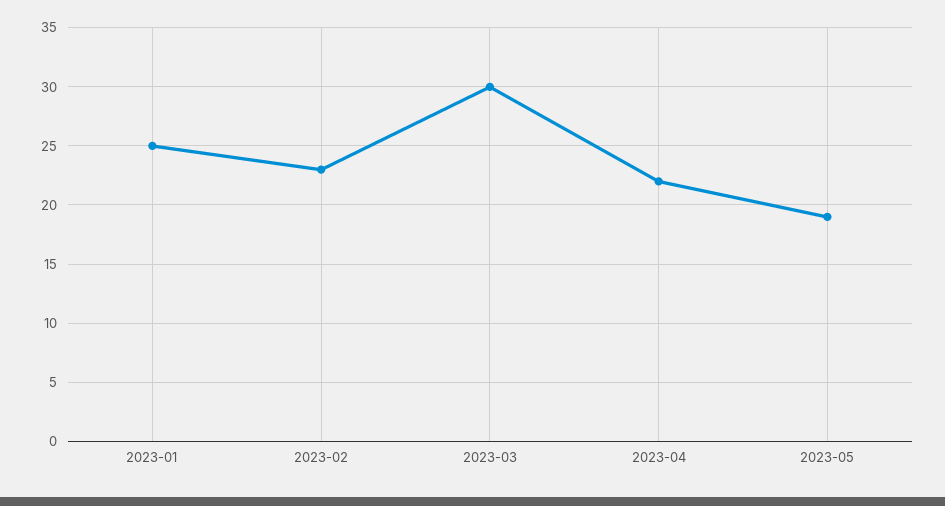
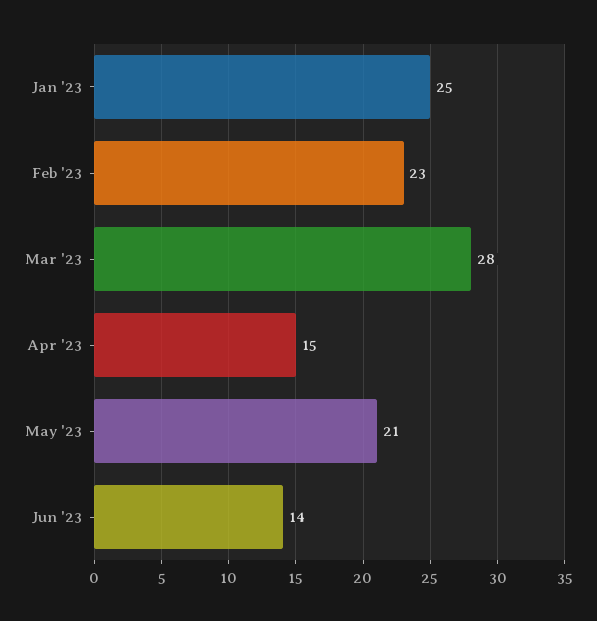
2023-03: 30 -> 28
2023-04: 22 -> 15
2023-05: 19 -> 21
Jun '23: none -> 14

